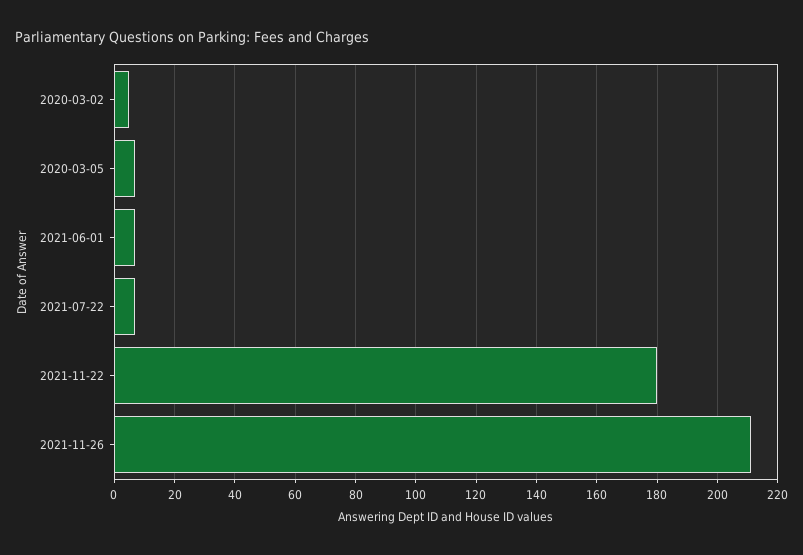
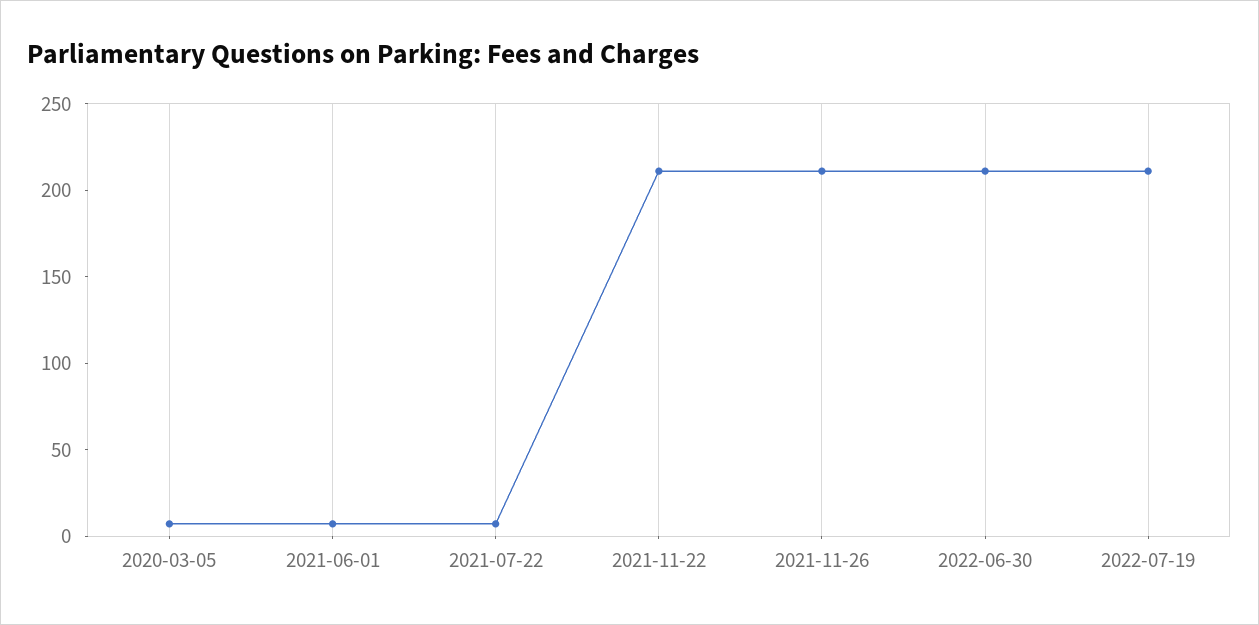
2020-03-02: 5 -> none
2021-11-22: 180 -> 210
2022-06-30: none -> 210
2022-07-19: none -> 210

